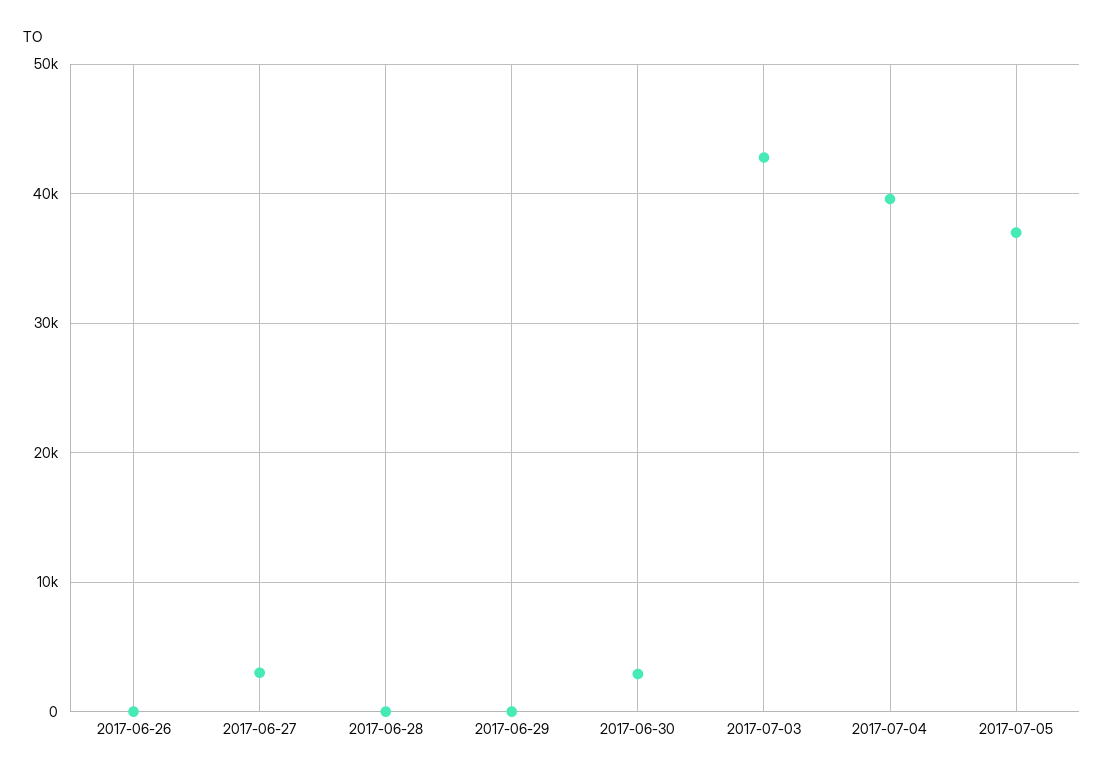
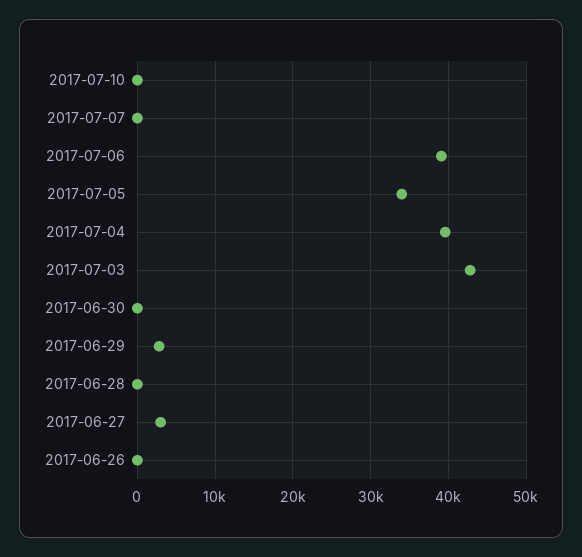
2017-06-29: 0 -> 3000
2017-06-30: 3000 -> 0
2017-07-05: 37000 -> 34000
2017-07-10: none -> 0
2017-07-07: none -> 0
2017-07-06: none -> 39000

